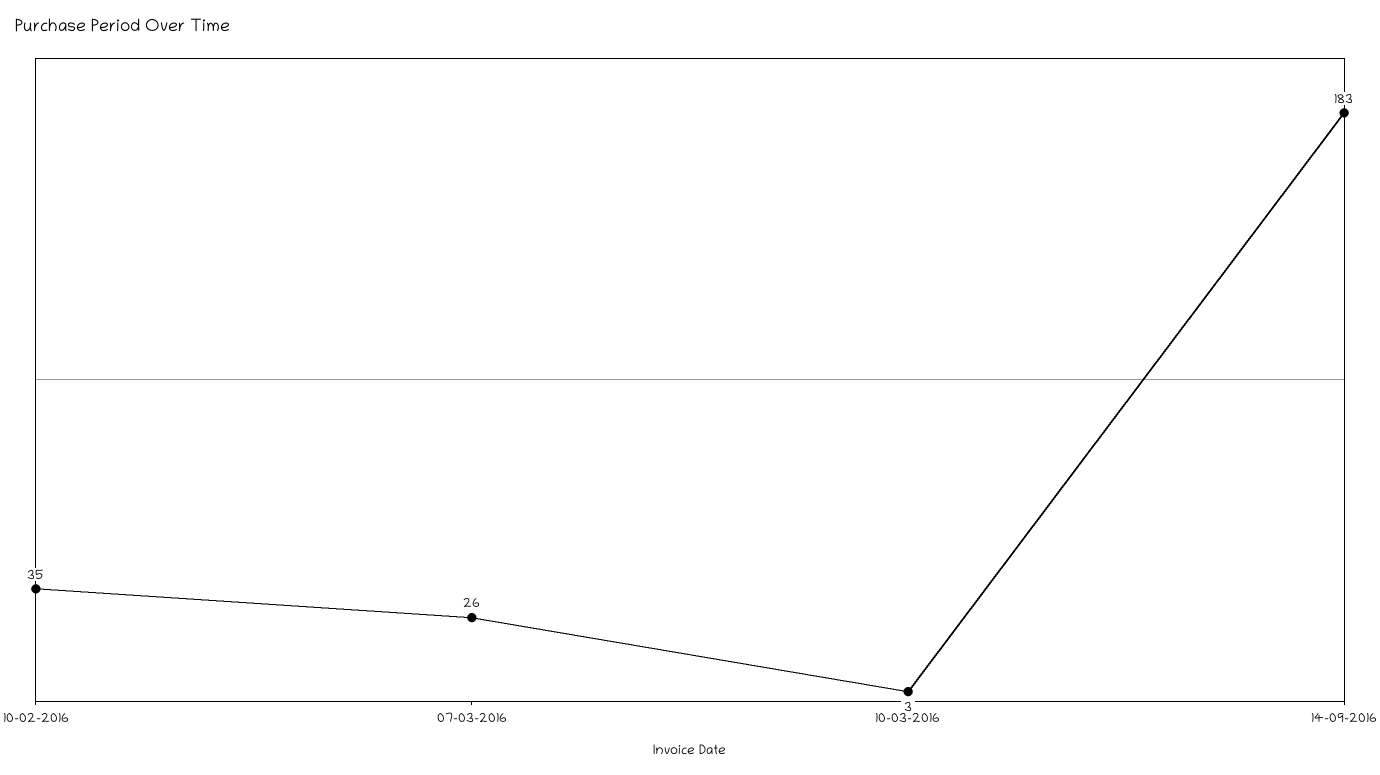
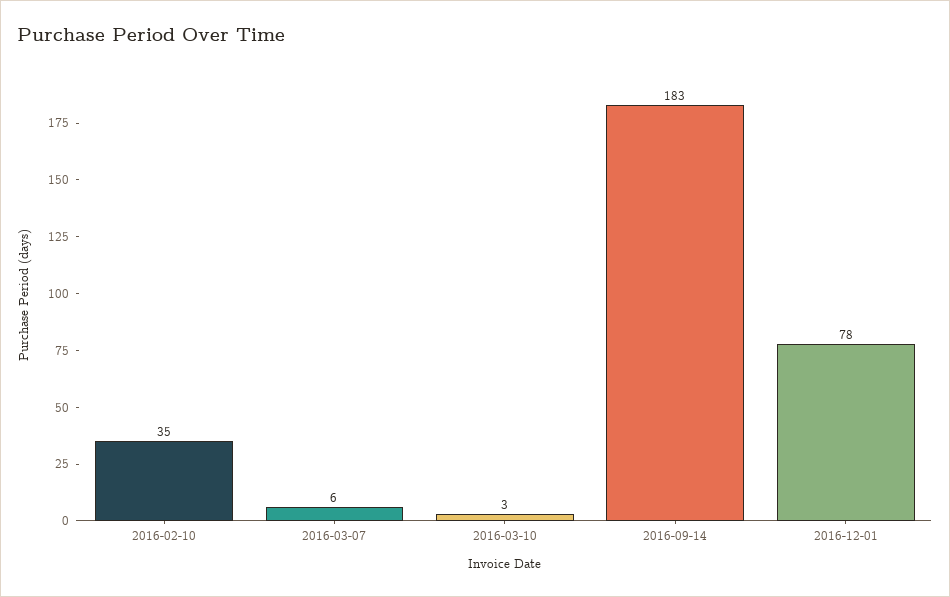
07-03-2016: 26 -> 6
2016-12-01: none -> 78

